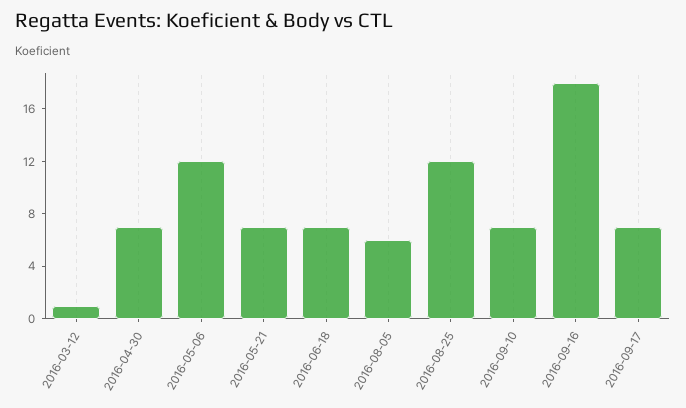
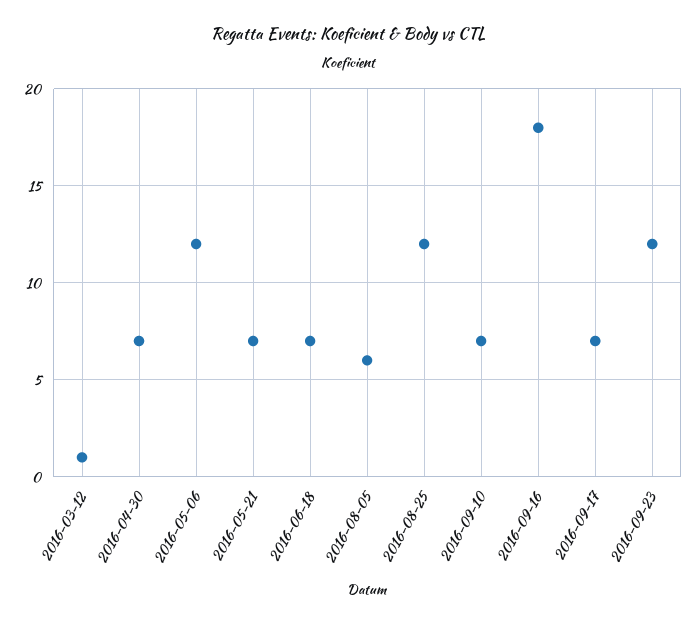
2016-09-23: none -> 12

